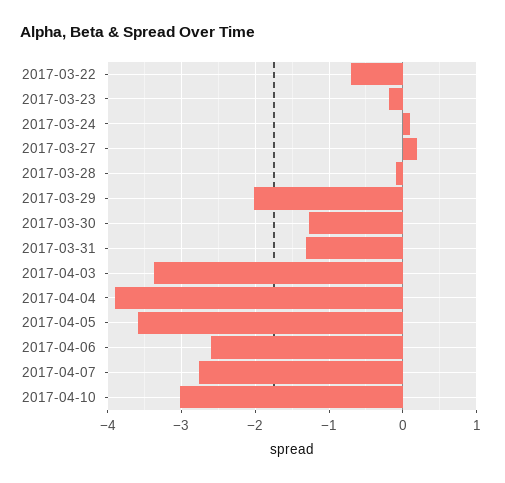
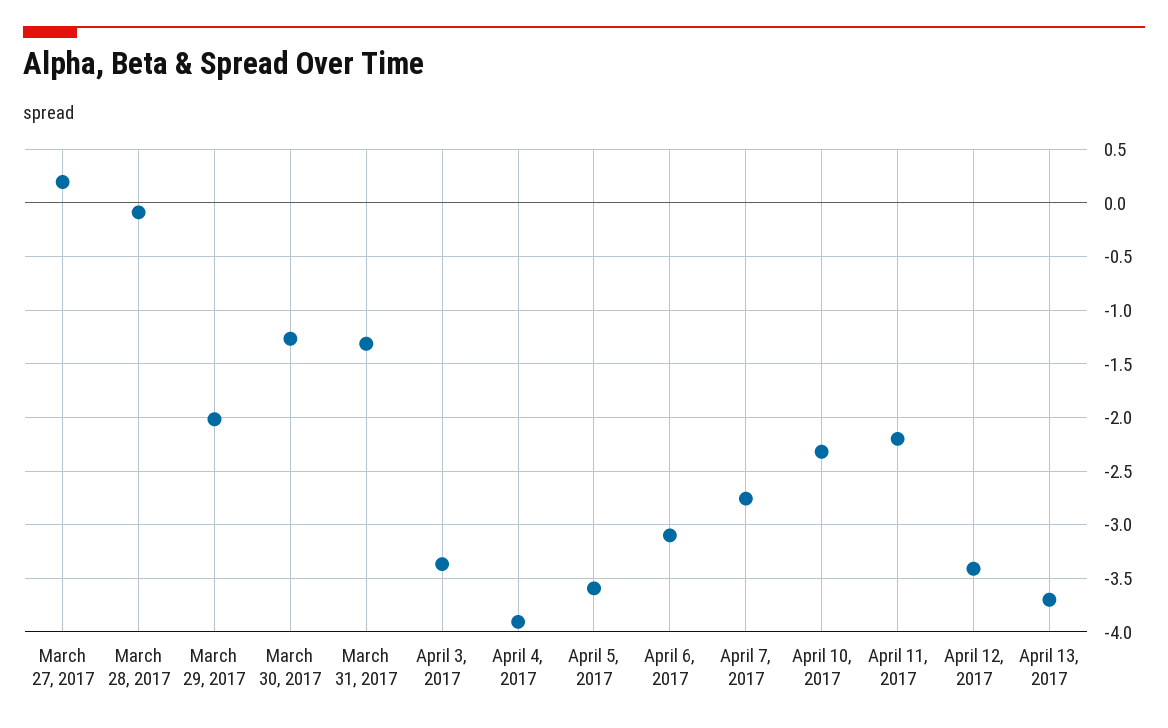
2017-03-22: -0.7 -> none
2017-03-23: -0.2 -> none
2017-03-24: 0.1 -> none
2017-04-06: -2.6 -> -3.1
2017-04-10: -3 -> -2.3
April 11, 2017: none -> -2.2
April 12, 2017: none -> -3.4
April 13, 2017: none -> -3.7

